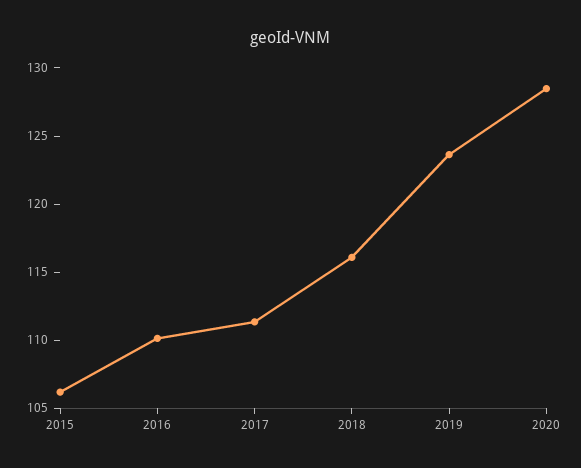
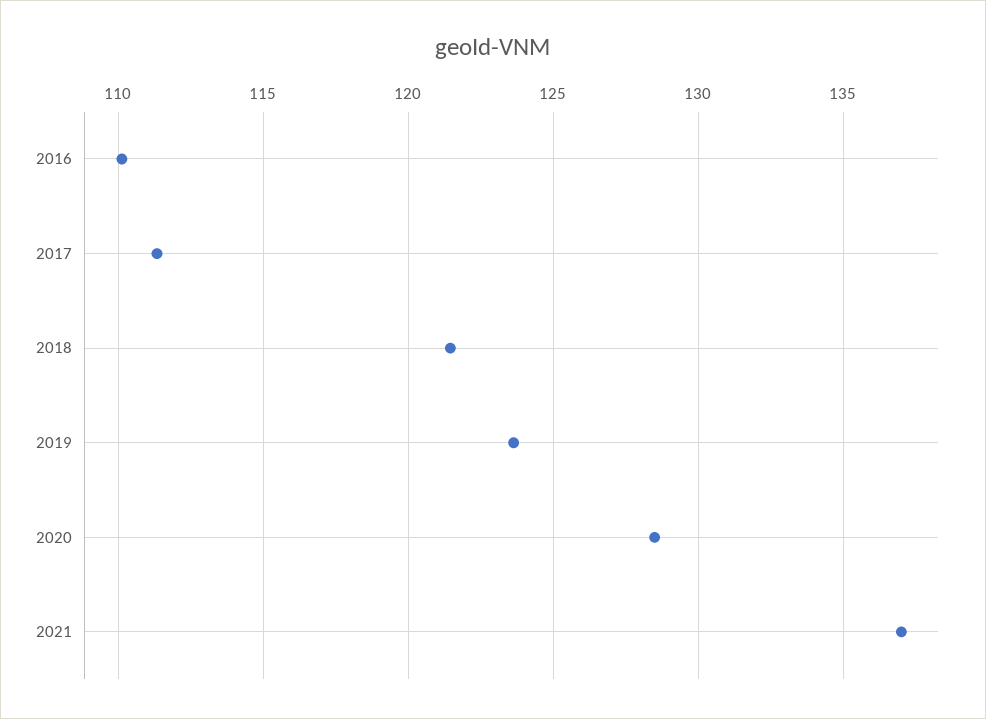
2015: 106 -> none
2018: 116 -> 121.5
2021: none -> 137

